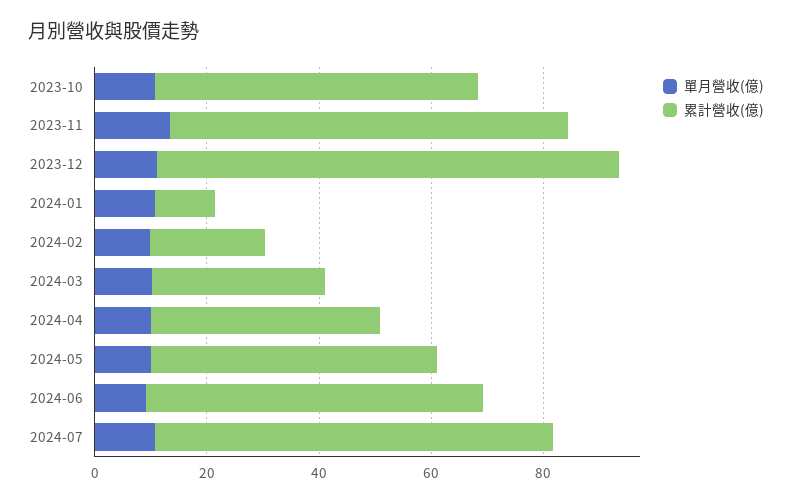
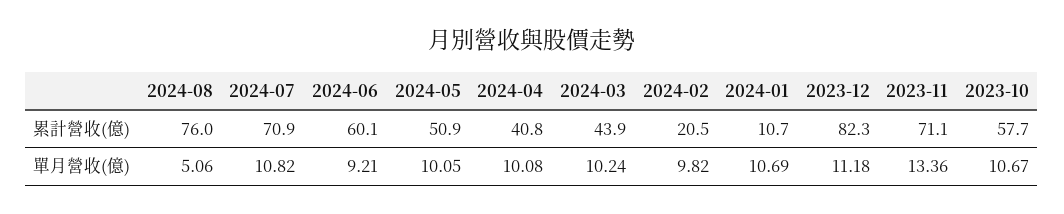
累計營收(億), 2024-03: 30 -> 43.9
累計營收(億), 2024-08: none -> 76
單月營收(億), 2024-08: none -> 5.06

